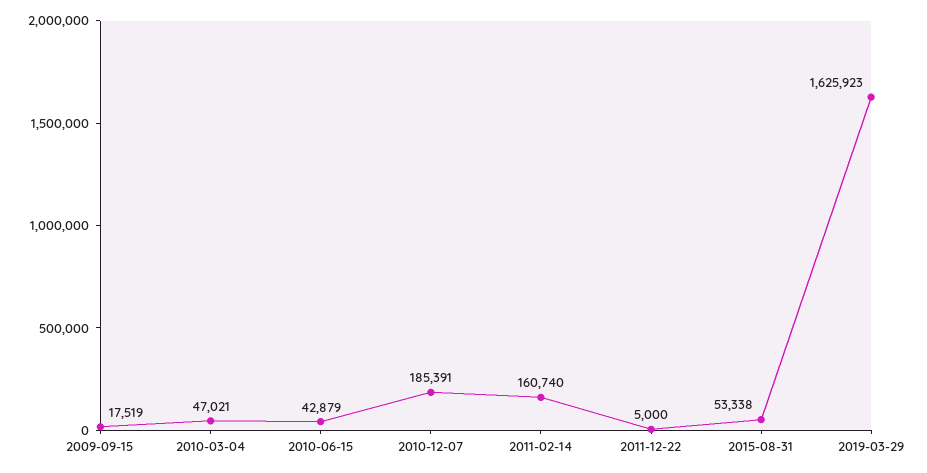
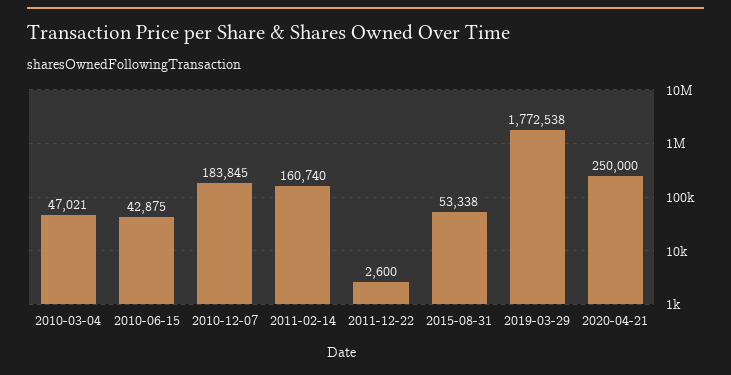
2009-09-15: 17519 -> none
2010-06-15: 42879 -> 42875
2010-12-07: 185391 -> 183845
2011-12-22: 5000 -> 2600
2019-03-29: 1625923 -> 1772538
2020-04-21: none -> 250000

